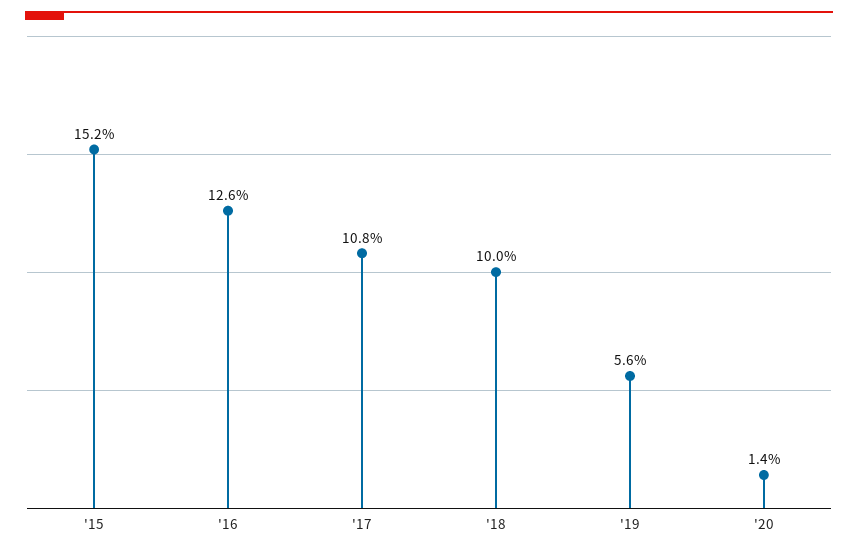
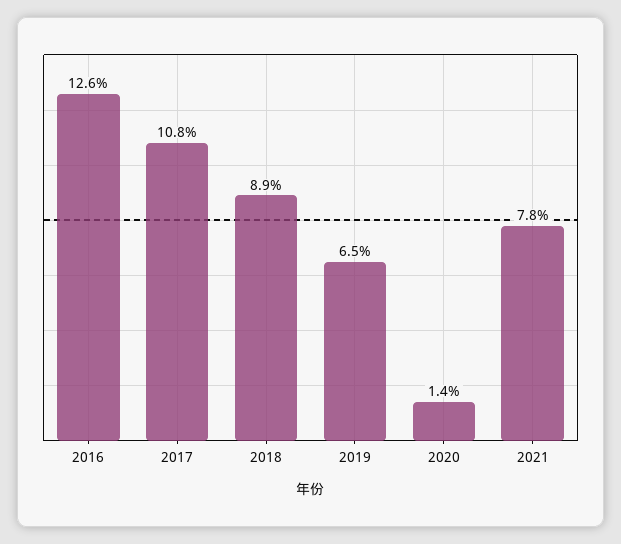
'15: 15.2 -> none
'18: 10 -> 8.9
'19: 5.6 -> 6.5
2021: none -> 7.8

